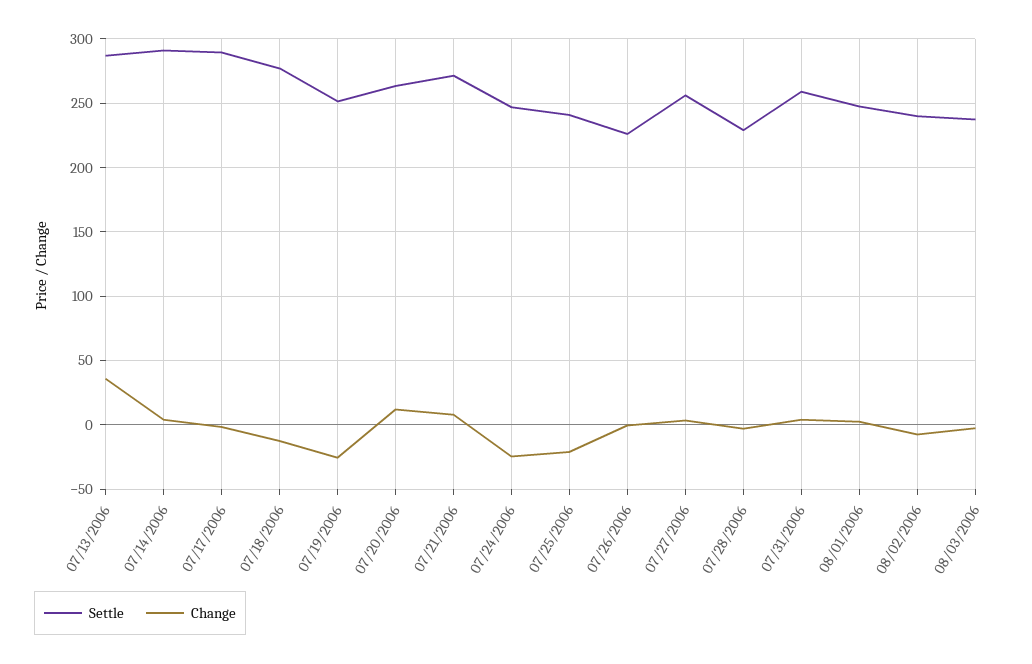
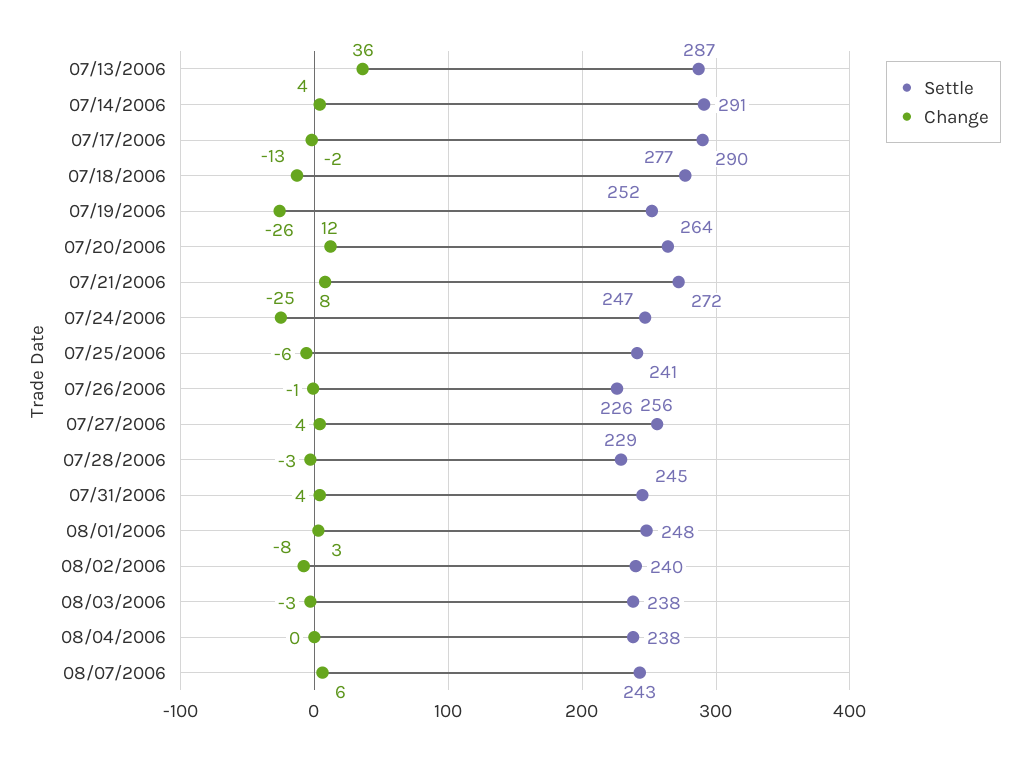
Change, 07/25/2006: -20 -> -6
Settle, 07/31/2006: 260 -> 245
Settle, 08/04/2006: none -> 238
Change, 08/04/2006: none -> 0
Settle, 08/07/2006: none -> 243
Change, 08/07/2006: none -> 6

